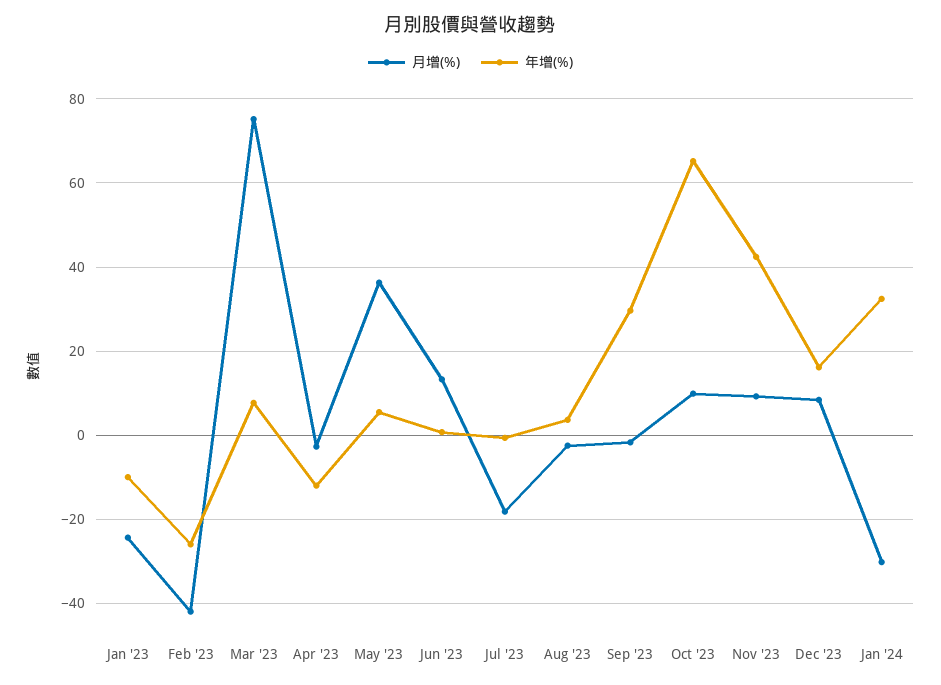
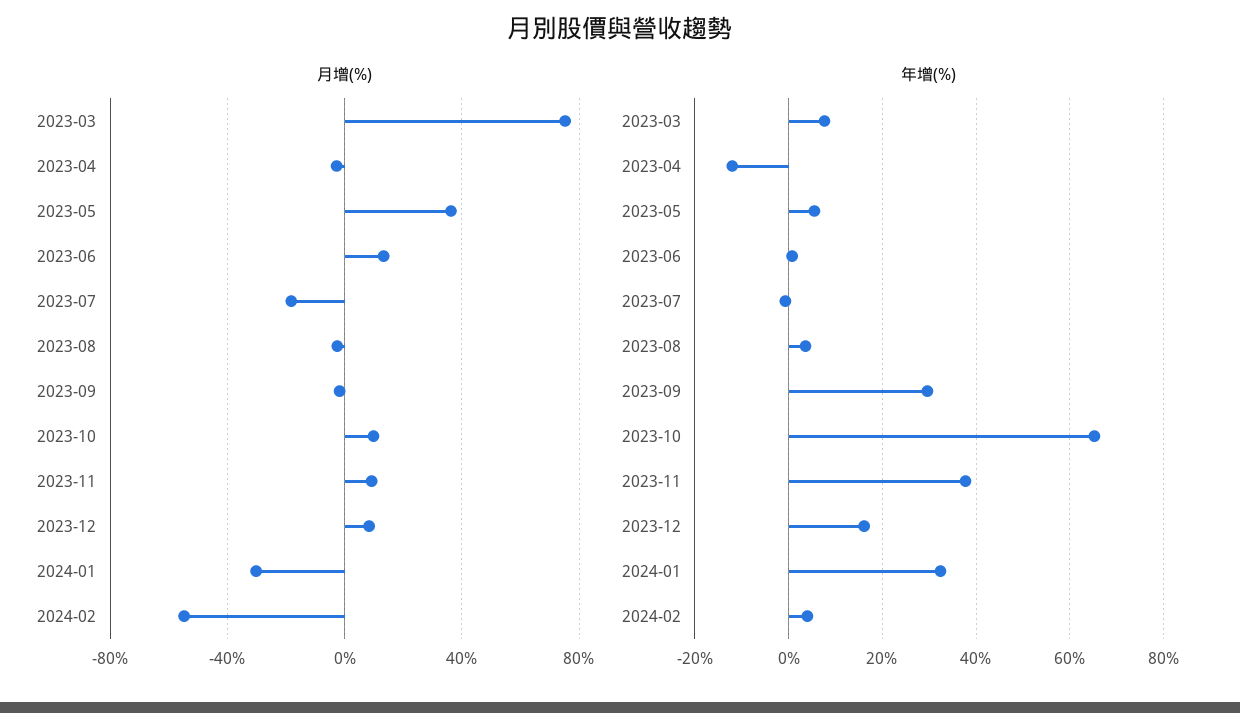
月增(%), Jan '23: -24 -> none
年增(%), Jan '23: -10 -> none
月增(%), Feb '23: -42 -> none
年增(%), Feb '23: -26 -> none
年增(%), Nov '23: 42 -> 38
月增(%), 2024-02: none -> -55
年增(%), 2024-02: none -> 4

